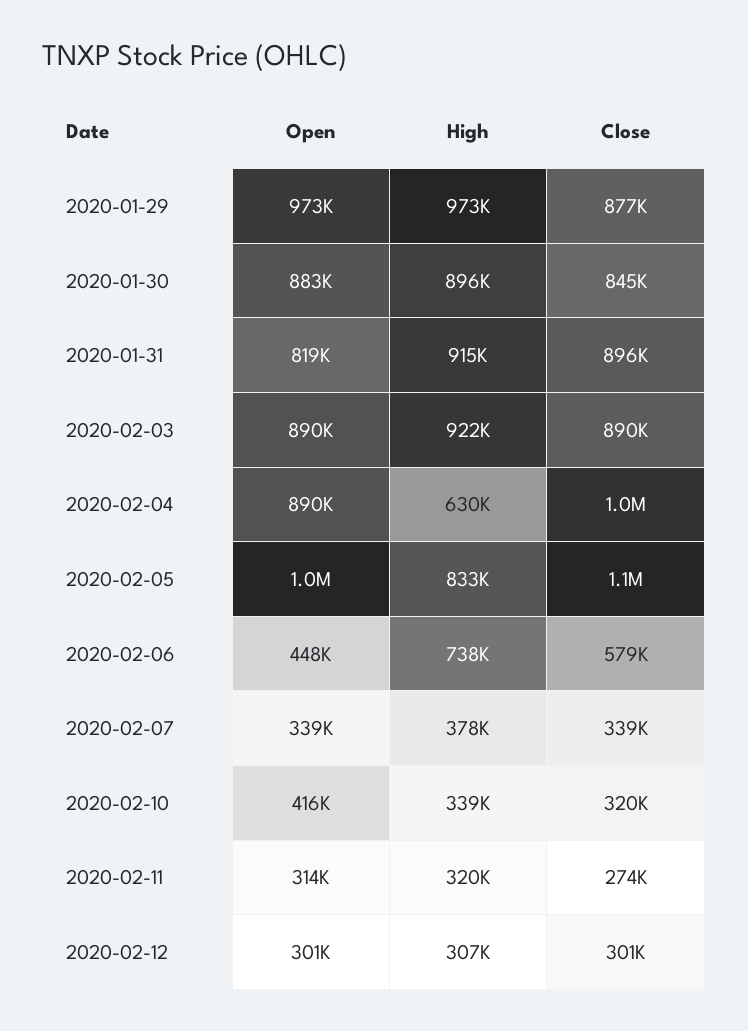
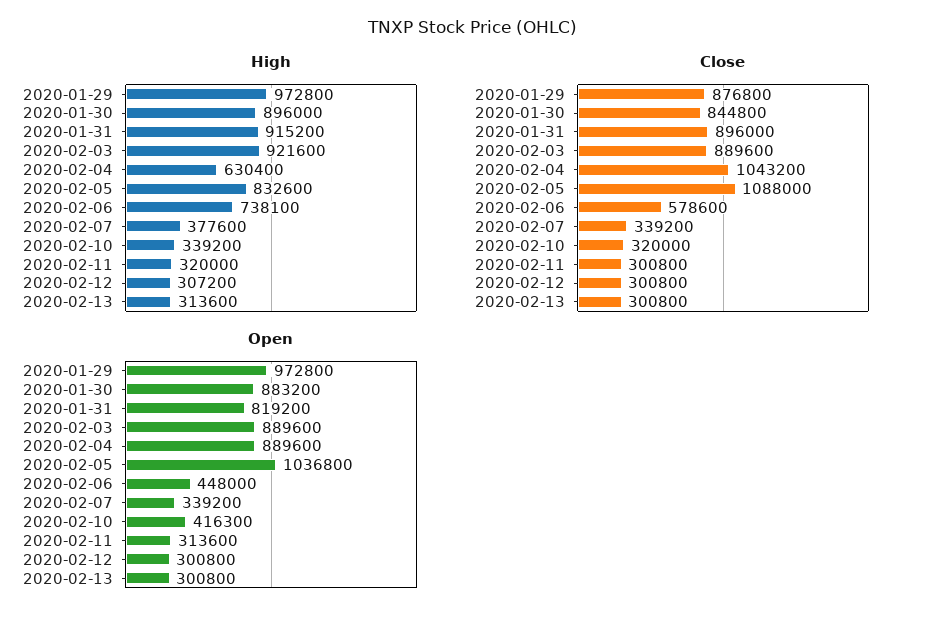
Close, 2020-02-11: 274000 -> 300800
High, 2020-02-13: none -> 313600
Close, 2020-02-13: none -> 300800
Open, 2020-02-13: none -> 300800

